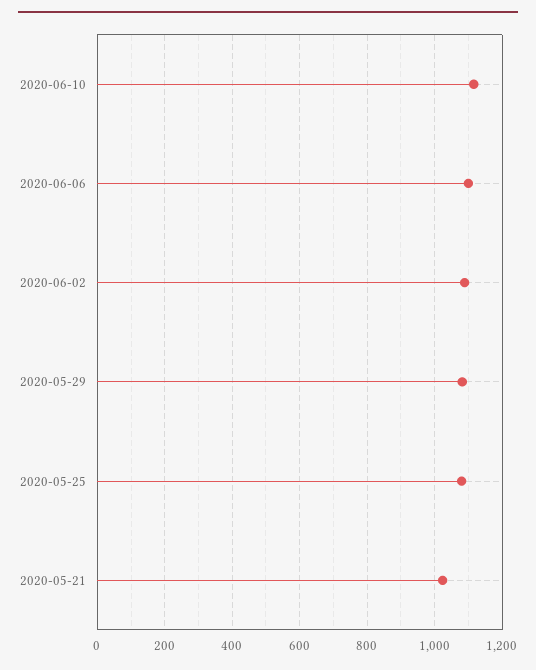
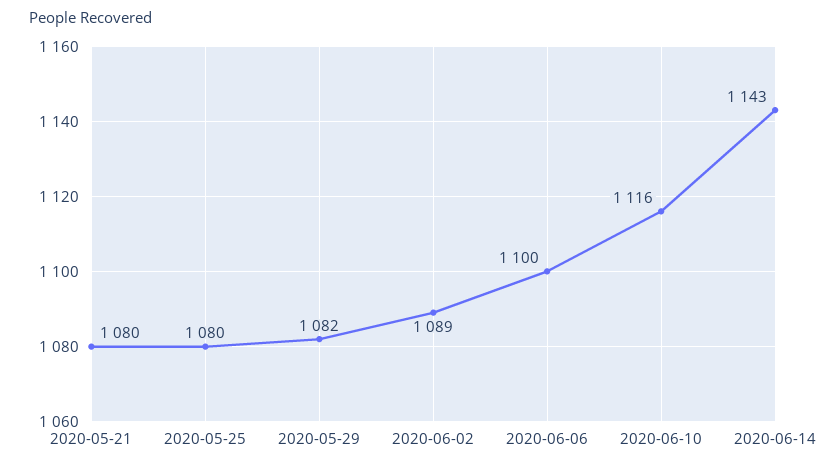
2020-05-21: 1020 -> 1080
2020-06-14: none -> 1143

